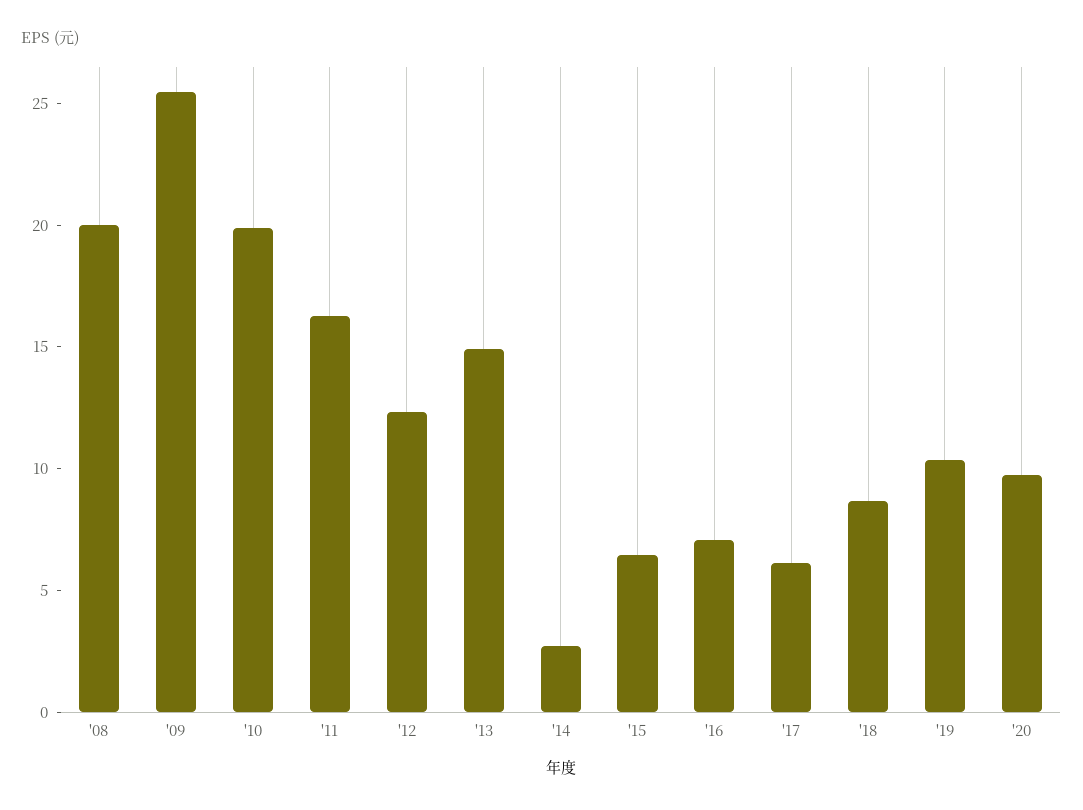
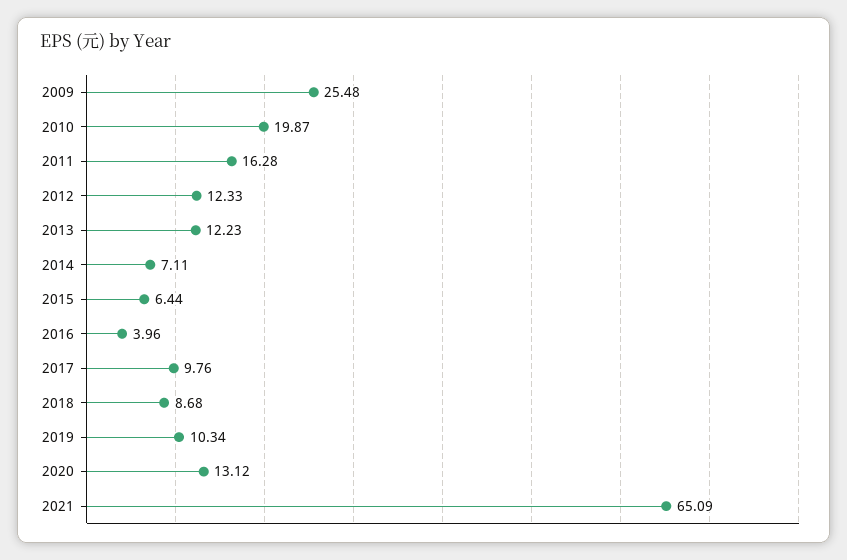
'08: 20 -> none
'13: 15 -> 12.23
'14: 3 -> 7.11
'16: 7 -> 3.96
'17: 6 -> 9.76
'20: 10 -> 13.12
2021: none -> 65.09

